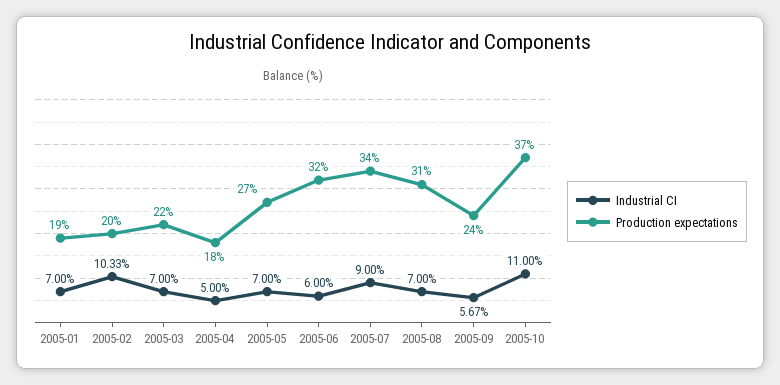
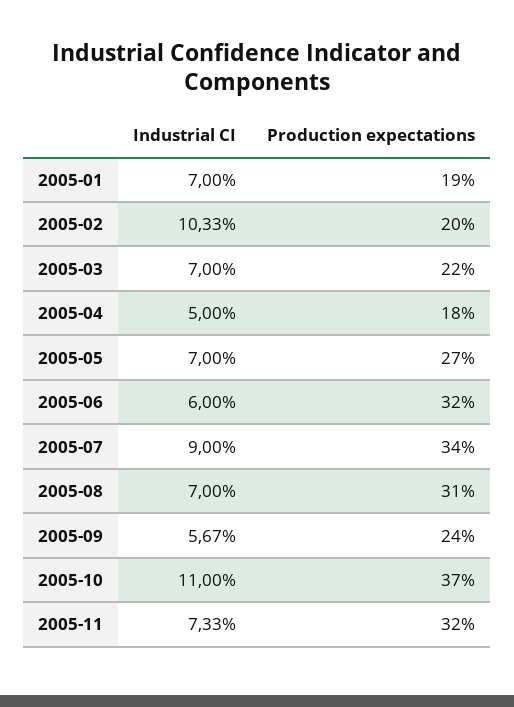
Industrial CI, 2005-11: none -> 7.33
Production expectations, 2005-11: none -> 32

